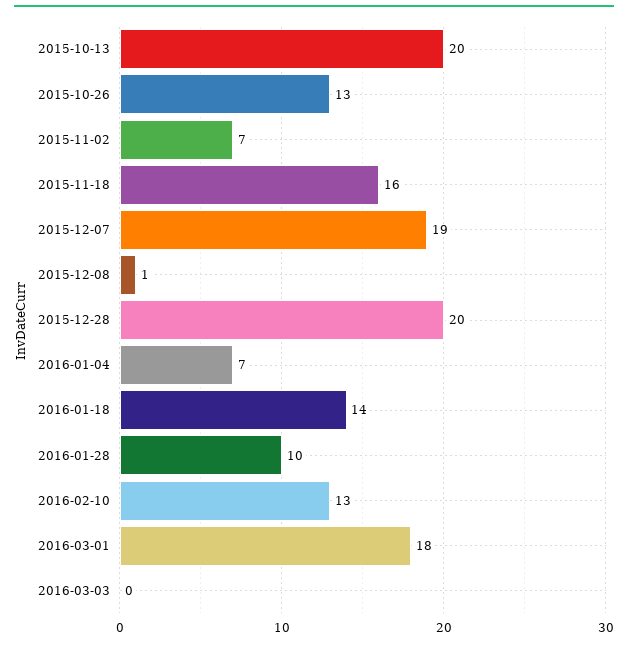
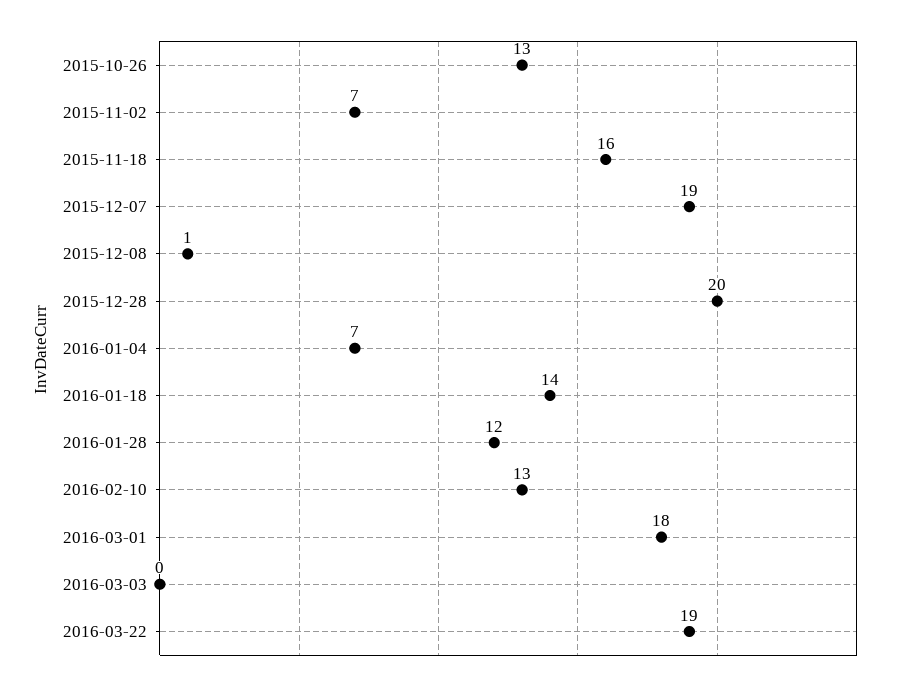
2015-10-13: 20 -> none
2016-01-28: 10 -> 12
2016-03-22: none -> 19

